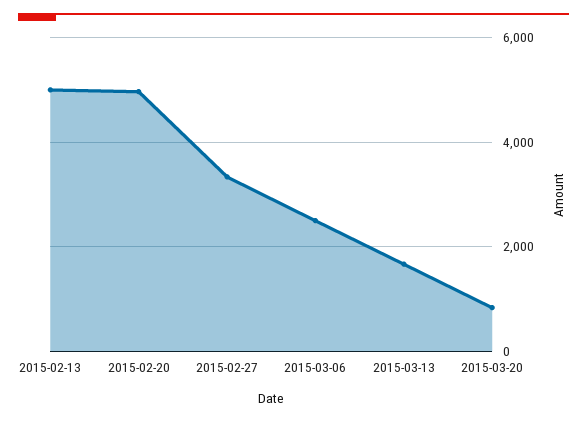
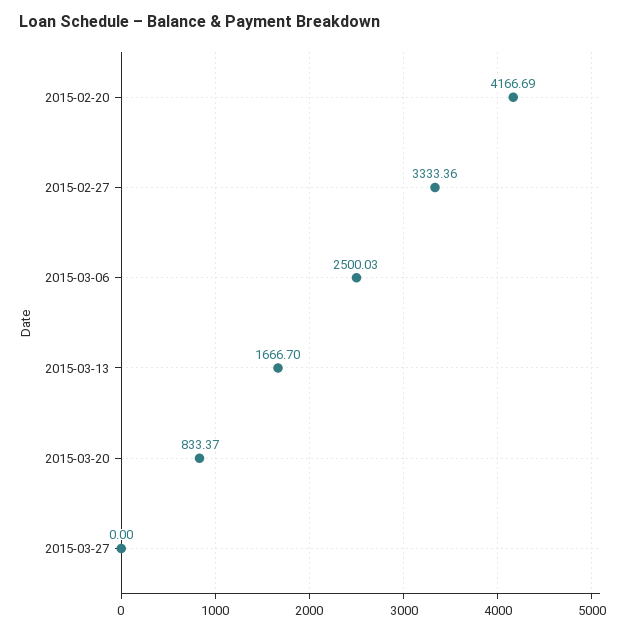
2015-02-13: 5000 -> none
2015-02-20: 5000 -> 4166.69
2015-03-27: none -> 0

